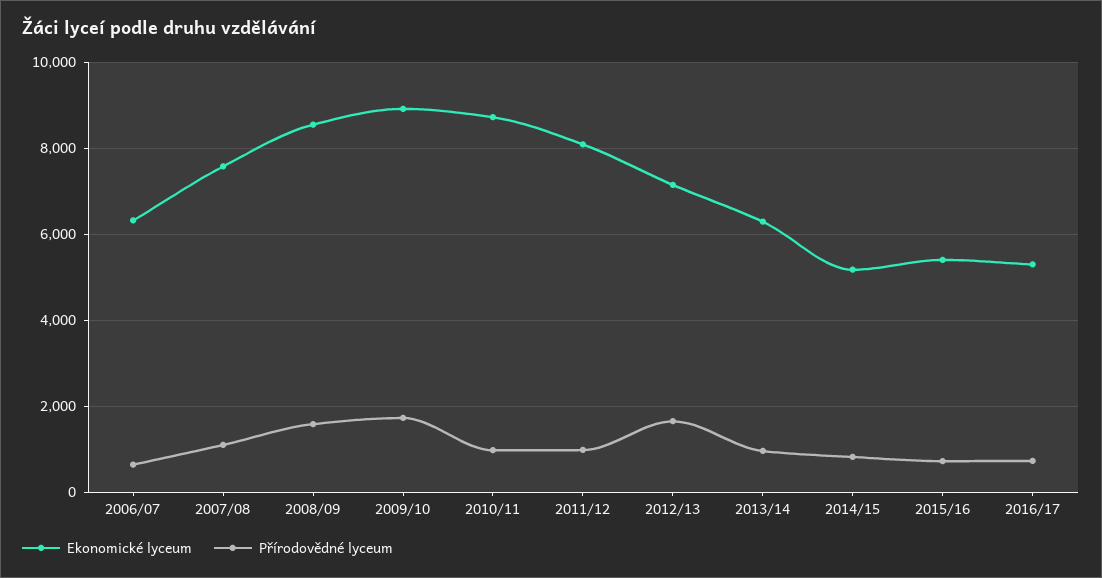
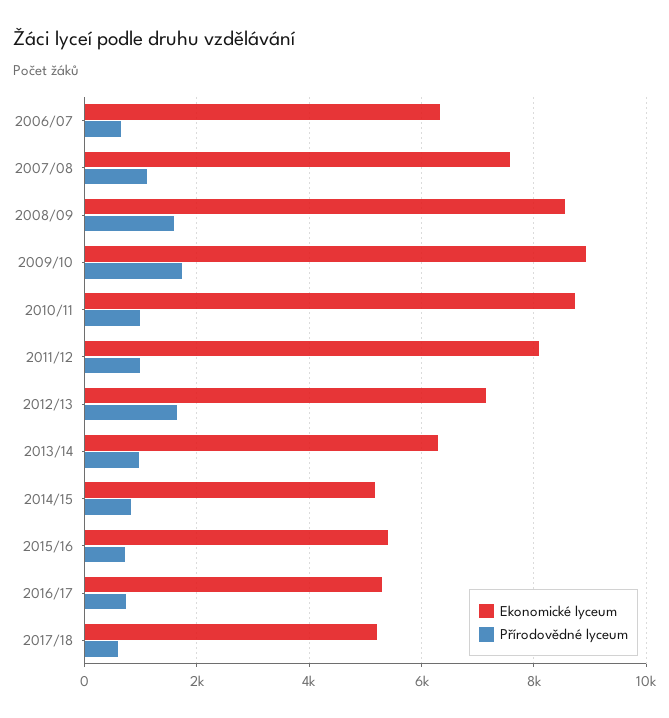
Ekonomické lyceum, 2017/18: none -> 5200
Přírodovědné lyceum, 2017/18: none -> 600

